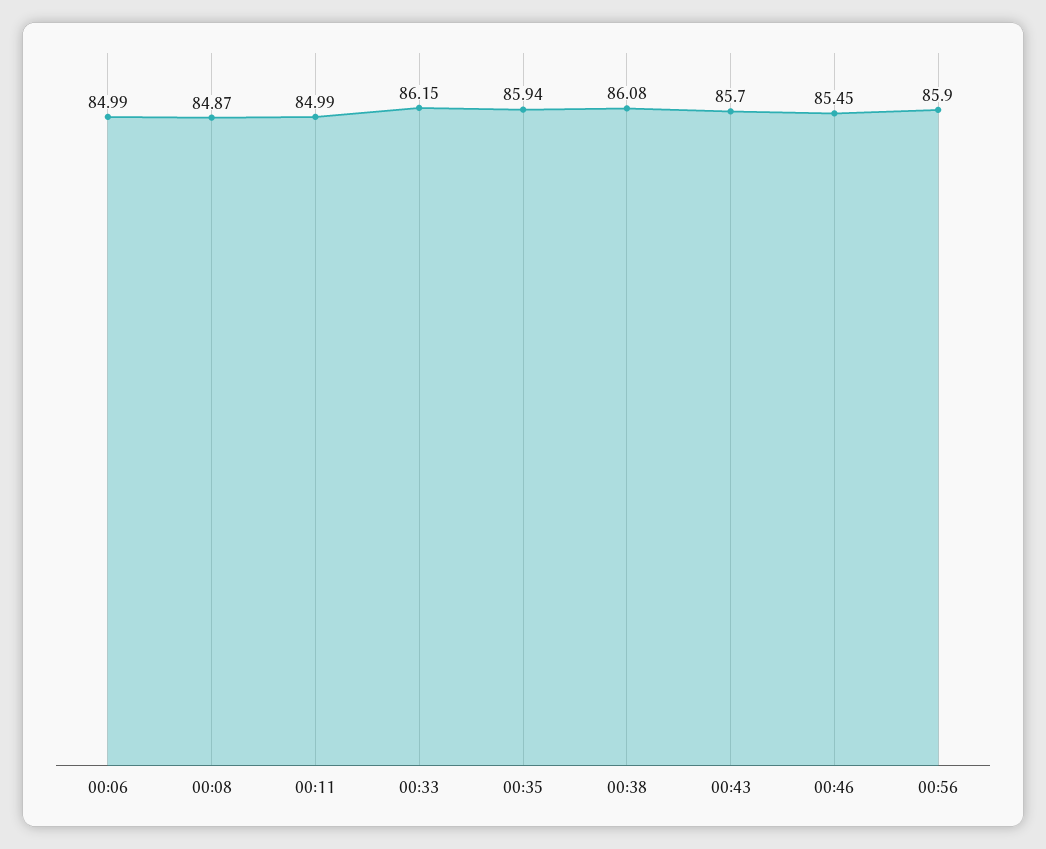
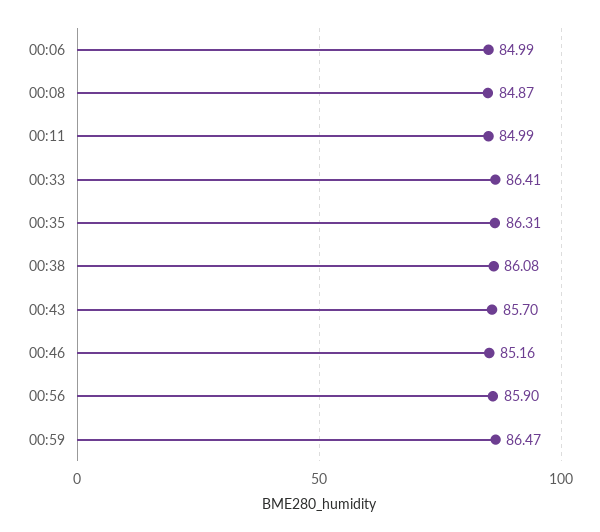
00:33: 86.15 -> 86.41
00:35: 85.94 -> 86.31
00:46: 85.45 -> 85.16
00:59: none -> 86.47

